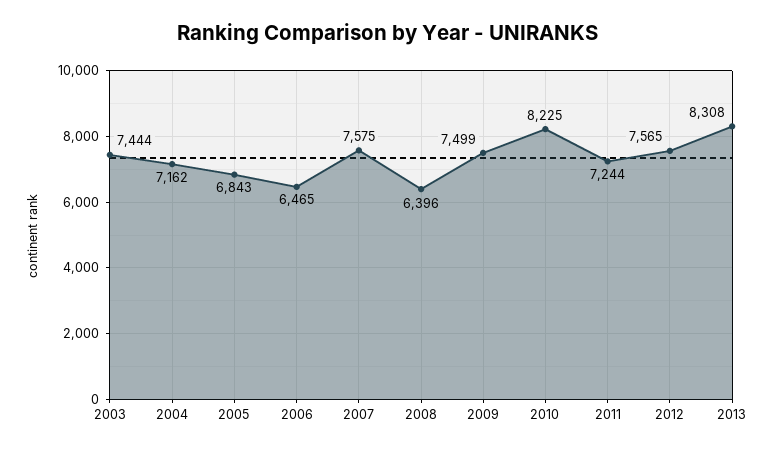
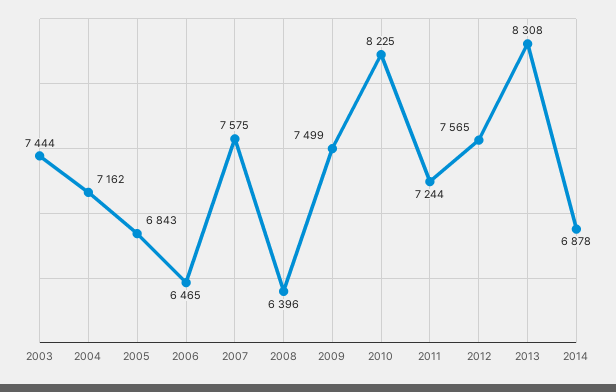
2014: none -> 6878

